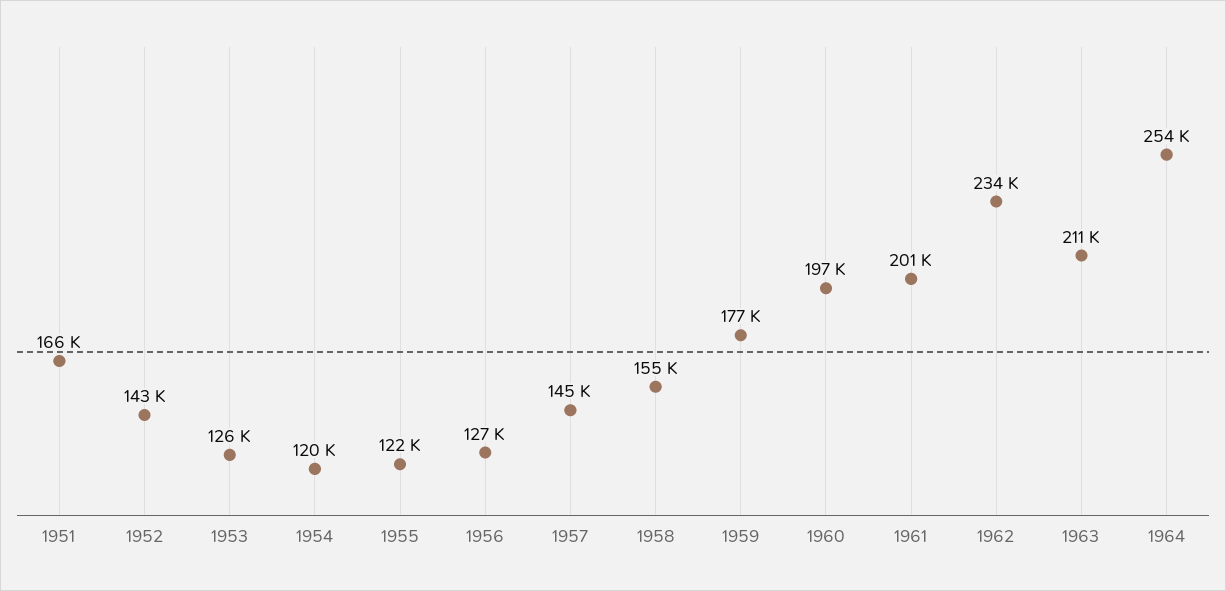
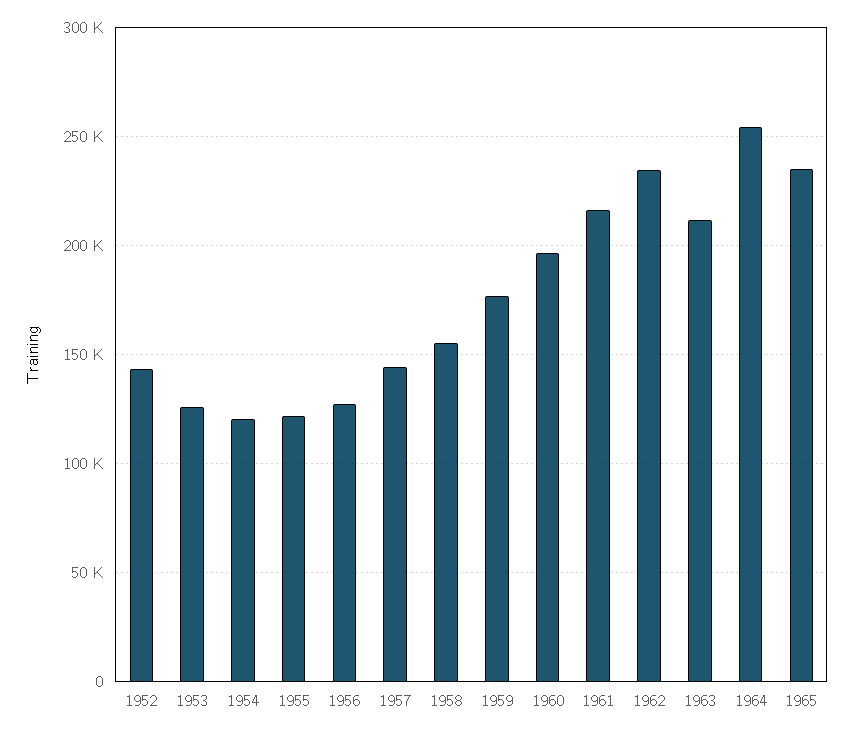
1951: 166000 -> none
1961: 201000 -> 215000
1965: none -> 235000

